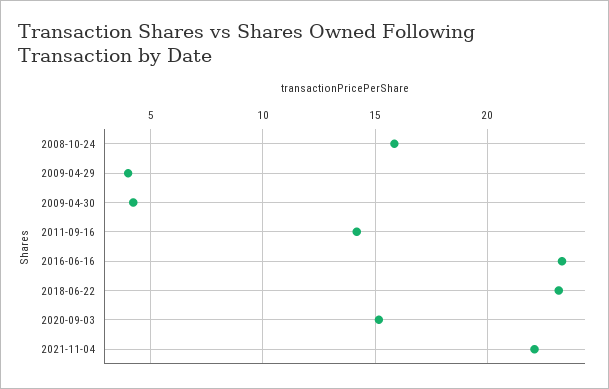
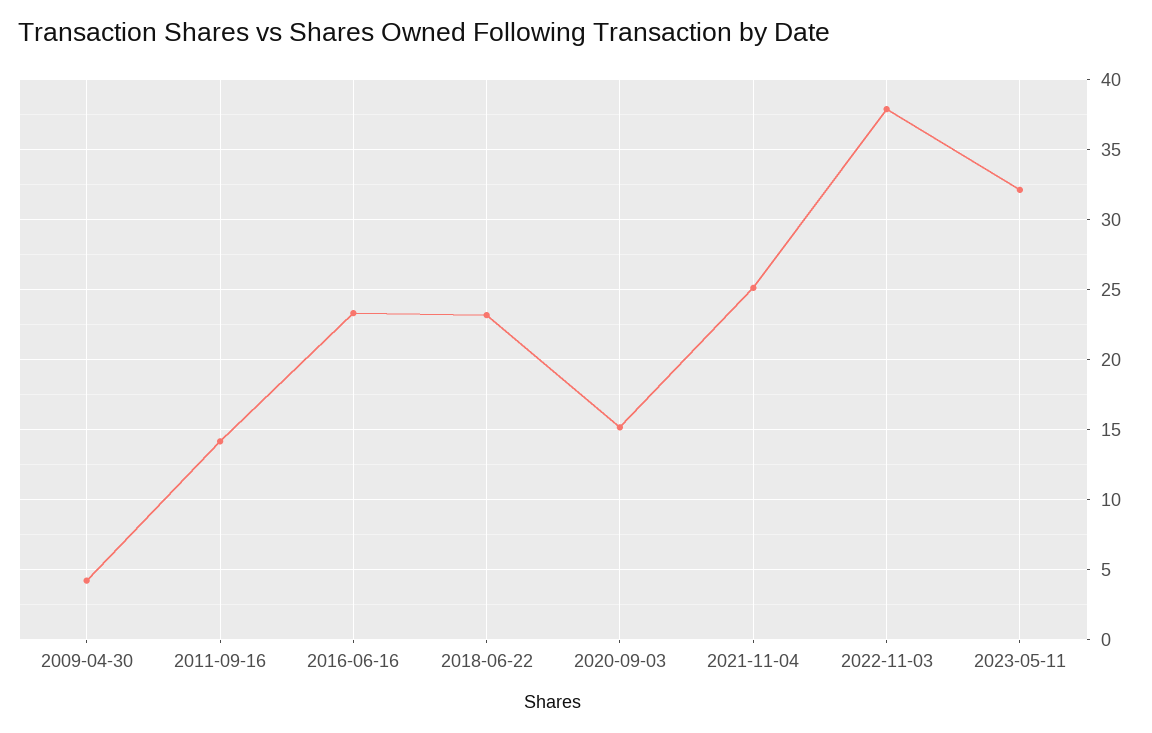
2008-10-24: 16 -> none
2009-04-29: 4 -> none
2021-11-04: 22 -> 25
2022-11-03: none -> 38
2023-05-11: none -> 32

